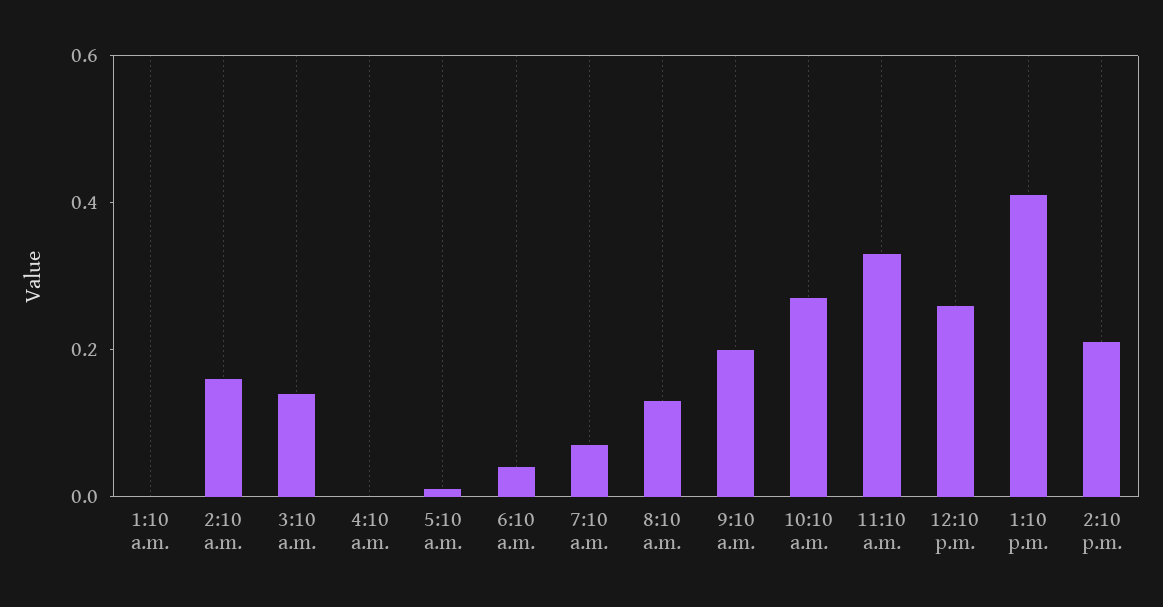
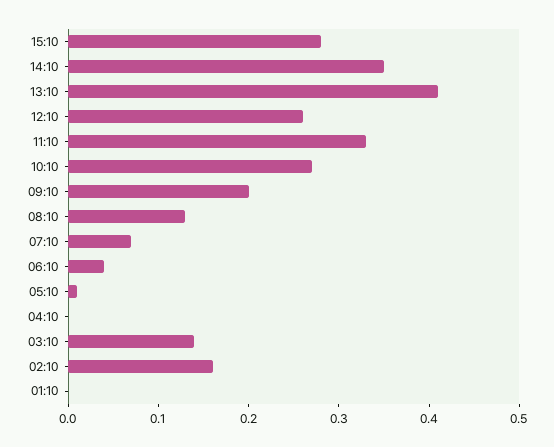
2:10 p.m.: 0.2 -> 0.35
15:10: none -> 0.28

